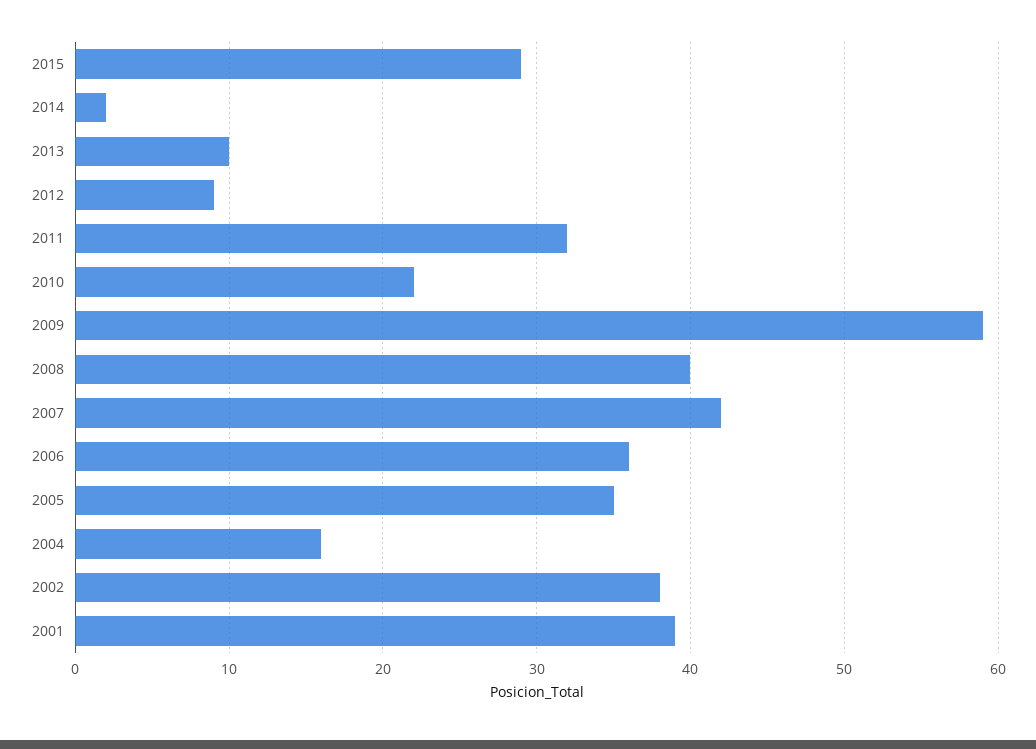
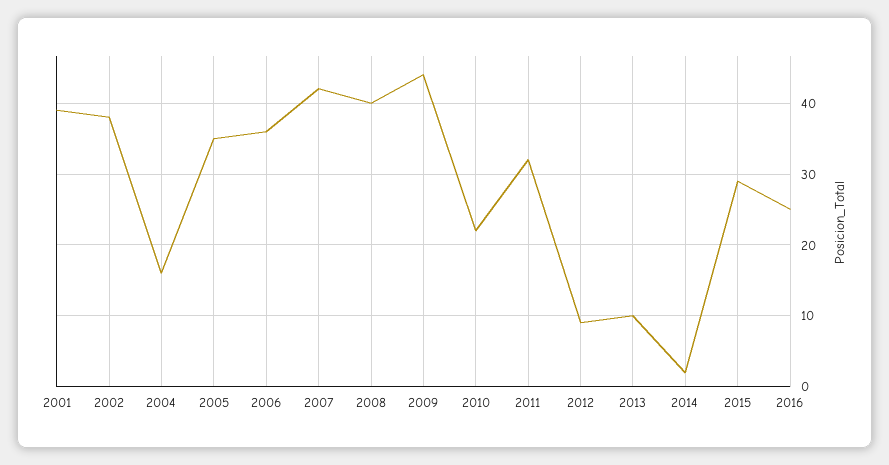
2009: 59 -> 44
2016: none -> 25

